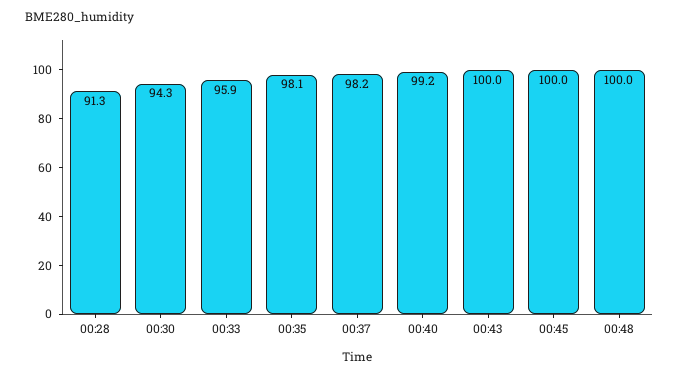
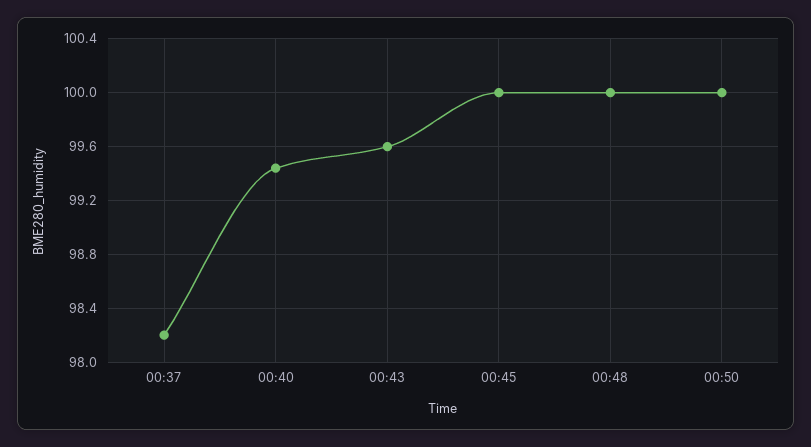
00:28: 91.3 -> none
00:30: 94.3 -> none
00:33: 95.9 -> none
00:35: 98.1 -> none
00:40: 99.2 -> 99.45
00:43: 100 -> 99.6
00:50: none -> 100

